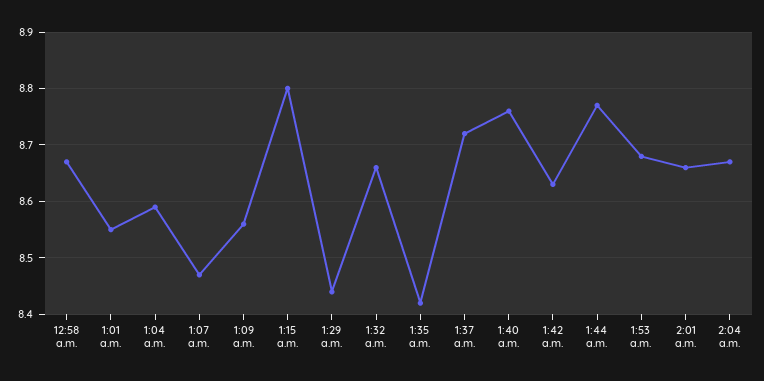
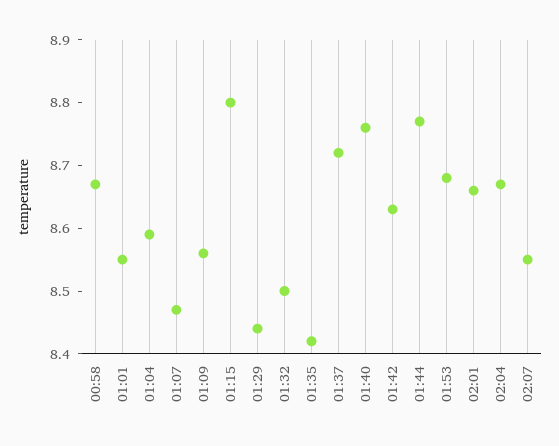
1:32 a.m.: 8.65 -> 8.5
02:07: none -> 8.55

